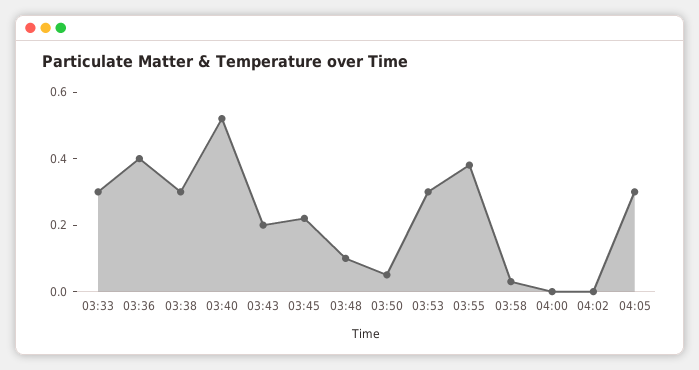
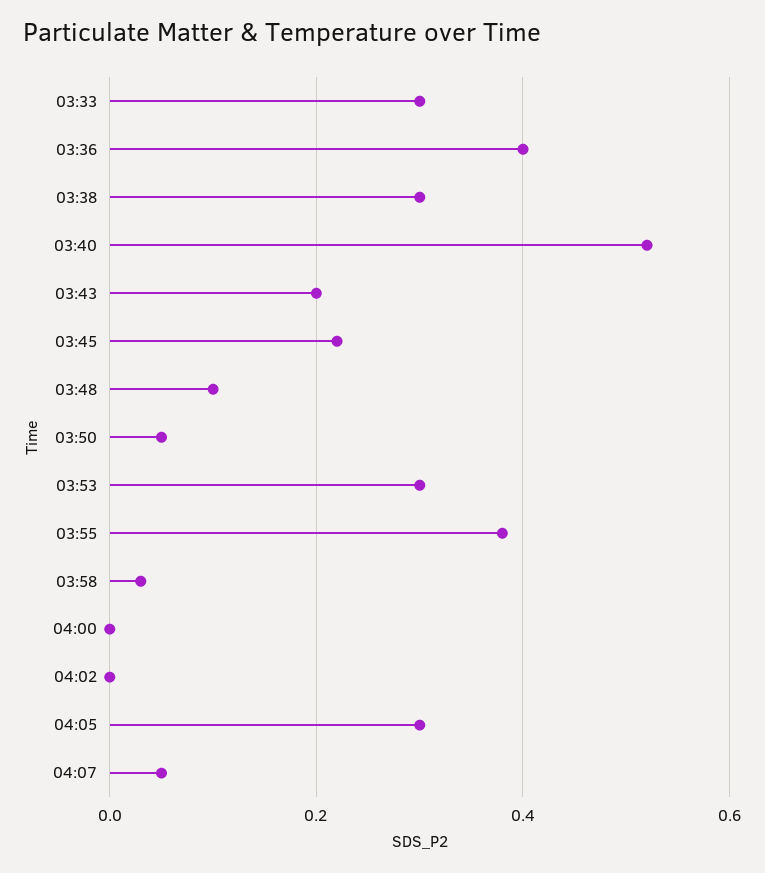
04:07: none -> 0.05

